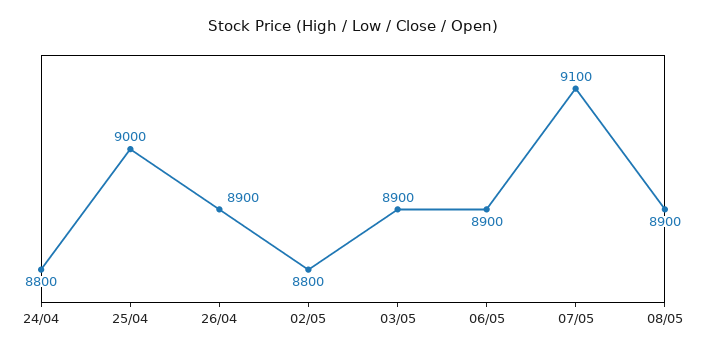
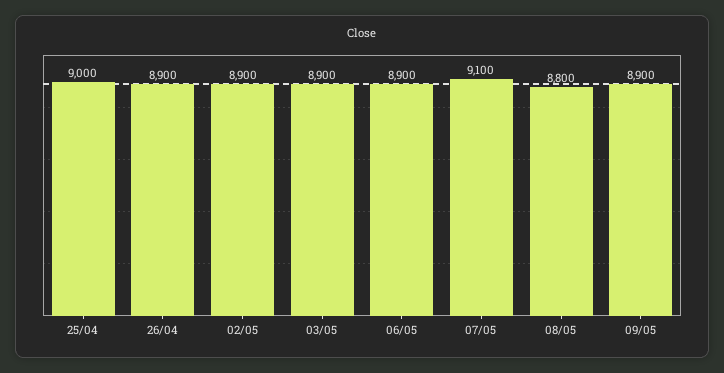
24/04: 8800 -> none
02/05: 8800 -> 8900
08/05: 8900 -> 8800
09/05: none -> 8900

